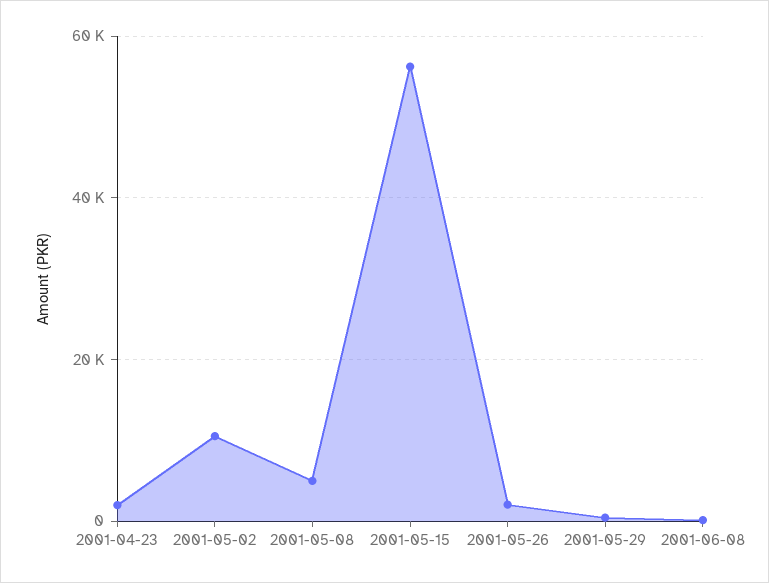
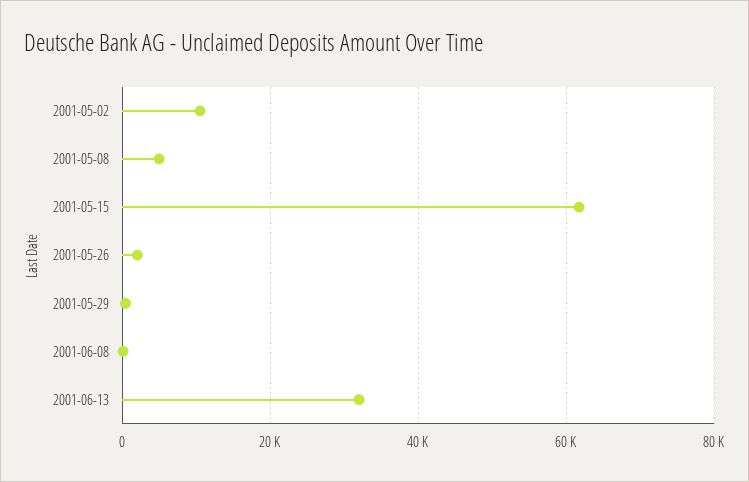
2001-04-23: 2000 -> none
2001-05-15: 56000 -> 62000
2001-06-13: none -> 32000

